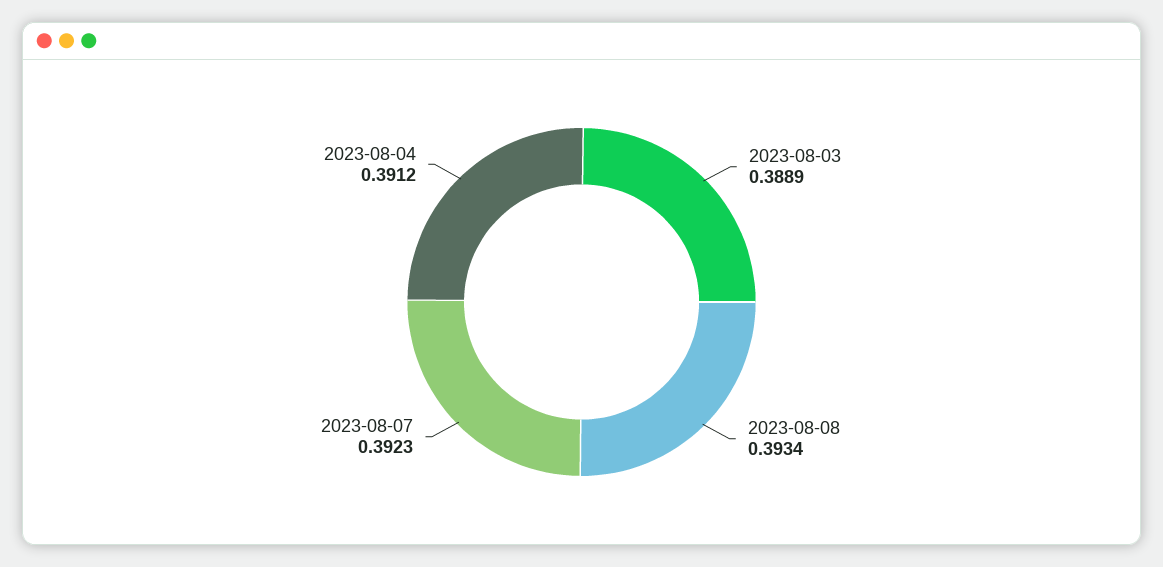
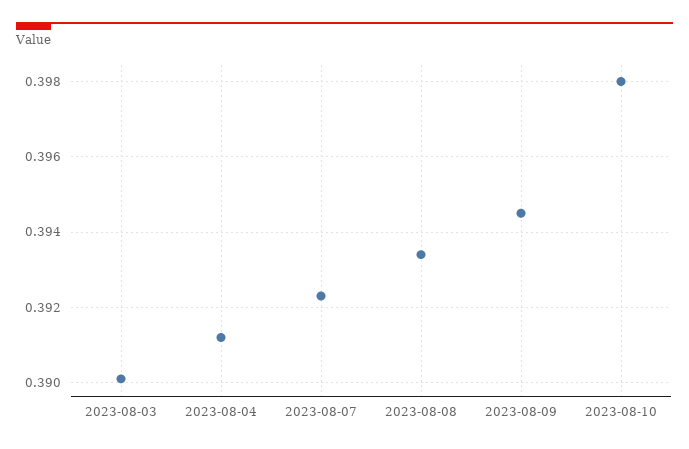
2023-08-03: 0.3889 -> 0.39
2023-08-09: none -> 0.3945
2023-08-10: none -> 0.398

